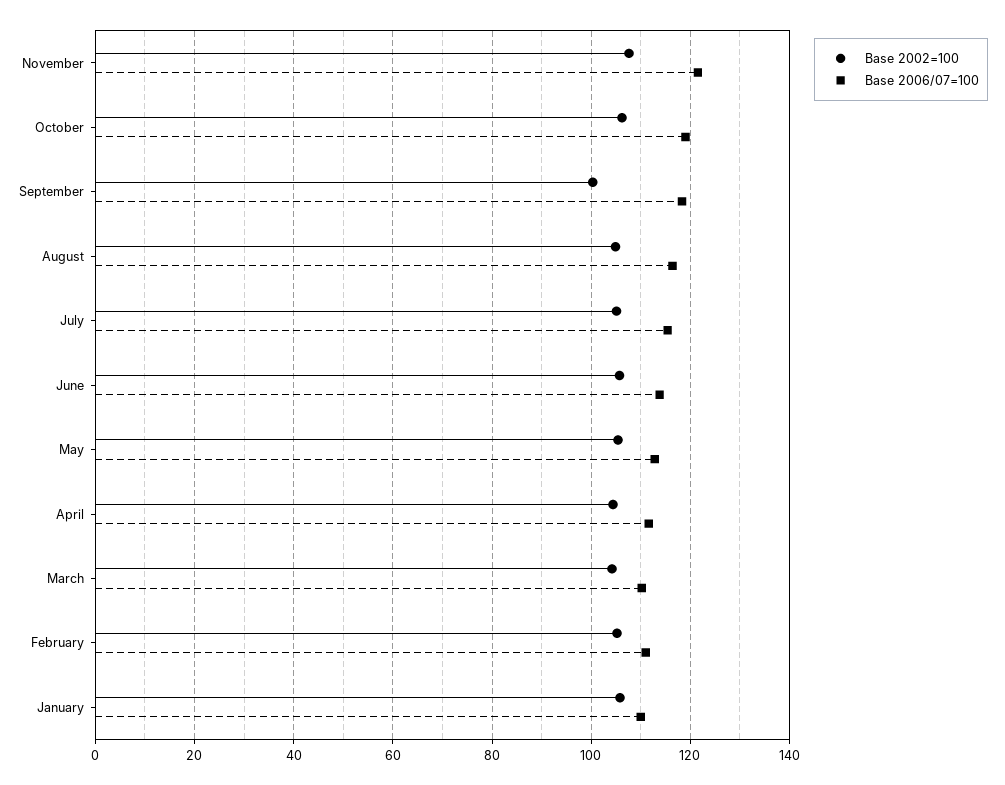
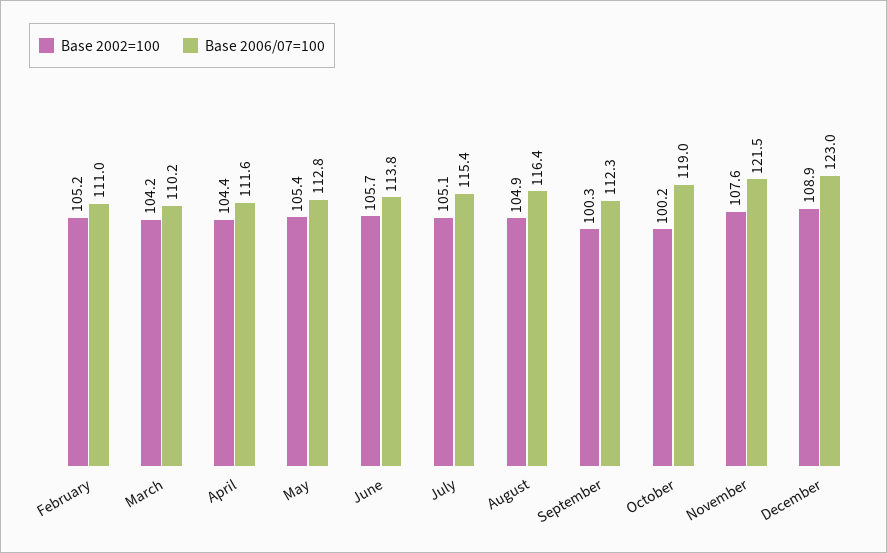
Base 2002=100, October: 106 -> 100.2
Base 2006/07=100, September: 118 -> 112.3
Base 2002=100, January: 106 -> none
Base 2006/07=100, January: 110 -> none
Base 2002=100, December: none -> 108.9
Base 2006/07=100, December: none -> 123

